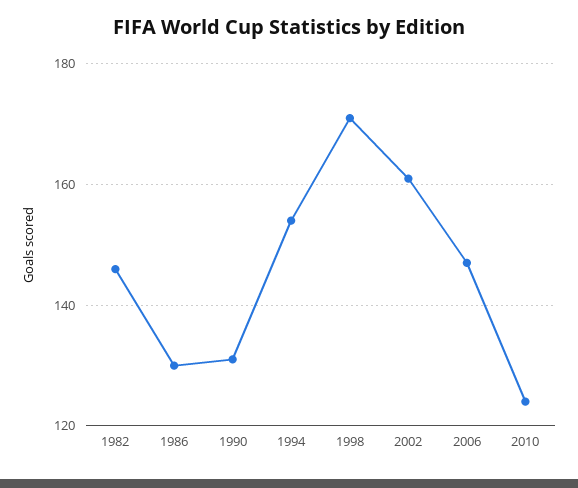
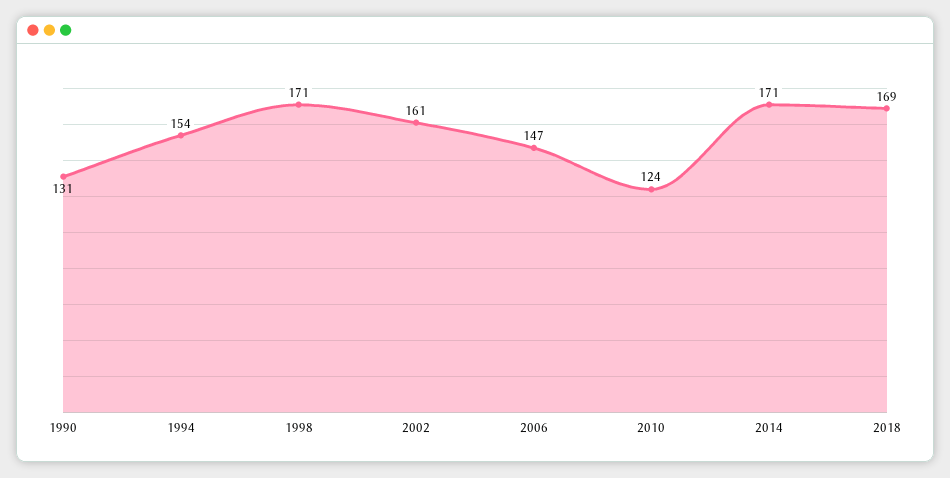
1982: 145 -> none
1986: 130 -> none
2014: none -> 171
2018: none -> 169

